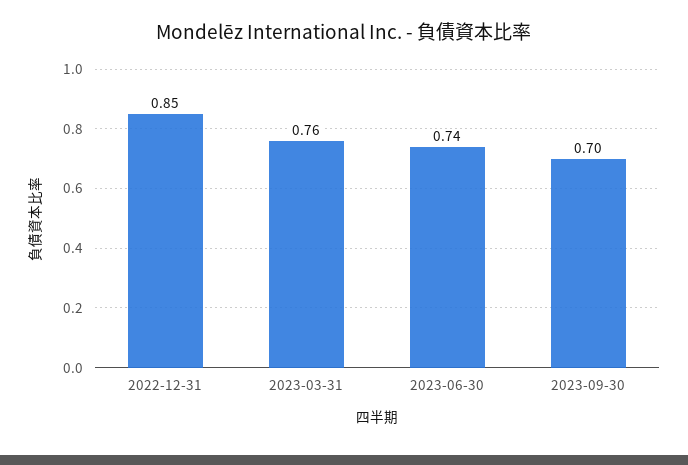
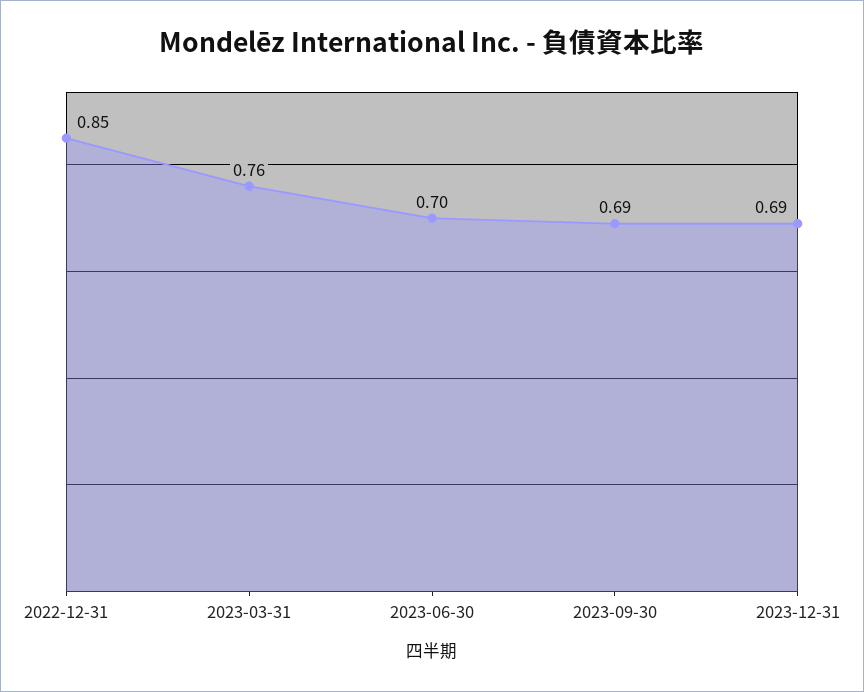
2023-06-30: 0.74 -> 0.7
2023-09-30: 0.7 -> 0.69
2023-12-31: none -> 0.69

